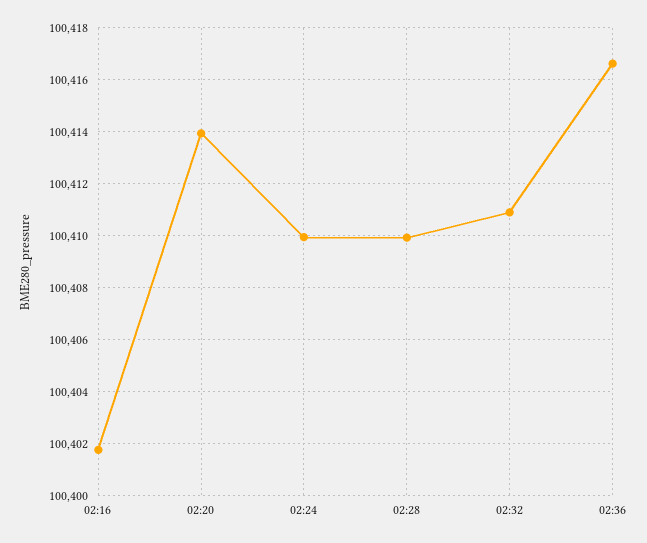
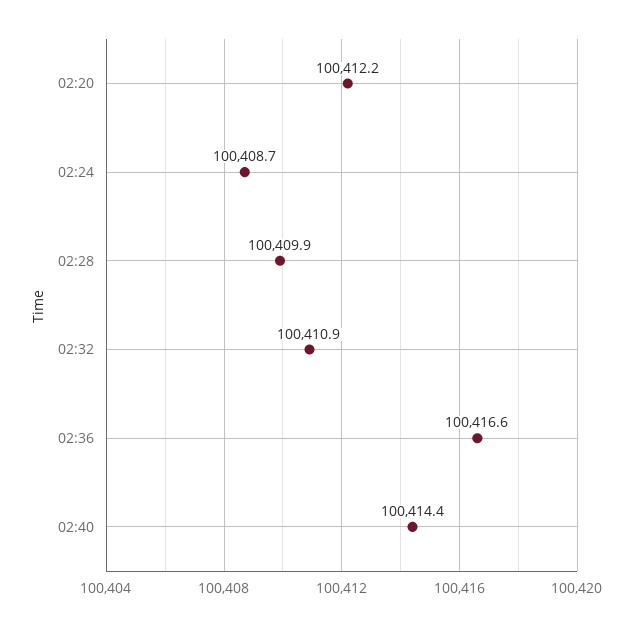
02:16: 100401.75 -> none
02:20: 100414 -> 100412.2
02:24: 100410 -> 100408.7
02:40: none -> 100414.4

